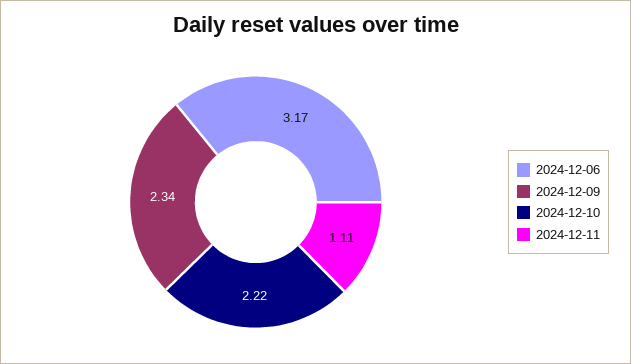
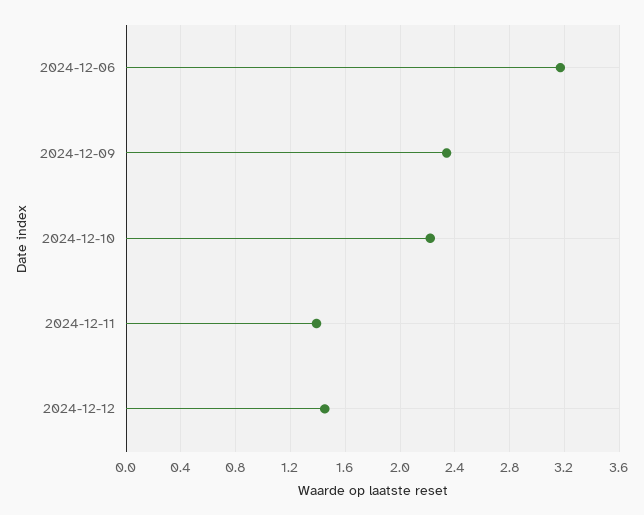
2024-12-11: 1.11 -> 1.4
2024-12-12: none -> 1.45

